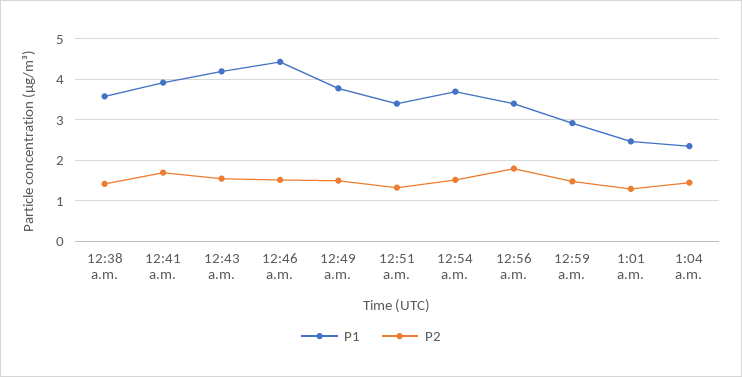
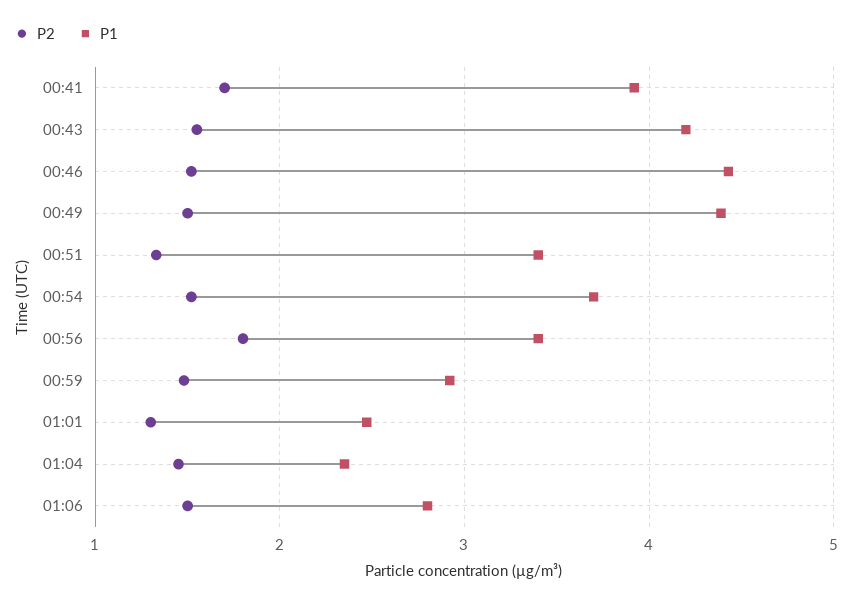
P1, 12:38 a.m.: 3.6 -> none
P2, 12:38 a.m.: 1.4 -> none
P1, 12:49 a.m.: 3.8 -> 4.4
P2, 01:06: none -> 1.5
P1, 01:06: none -> 2.8

